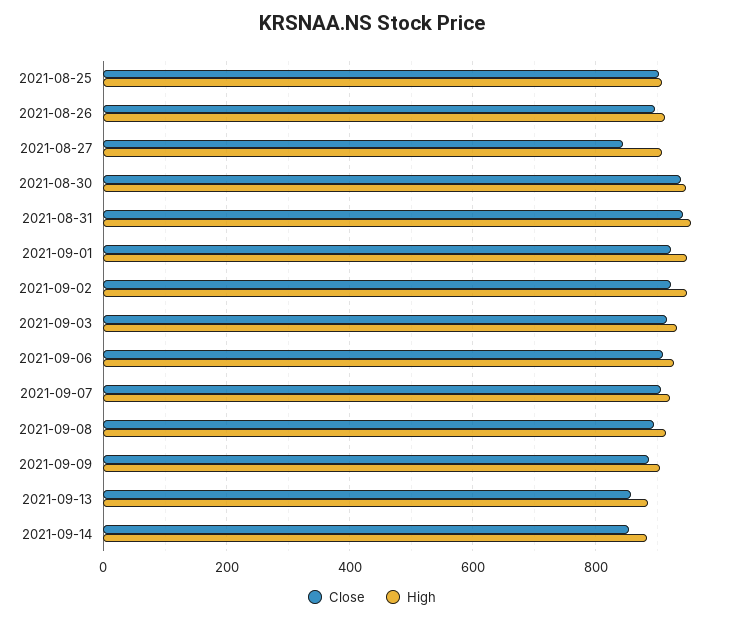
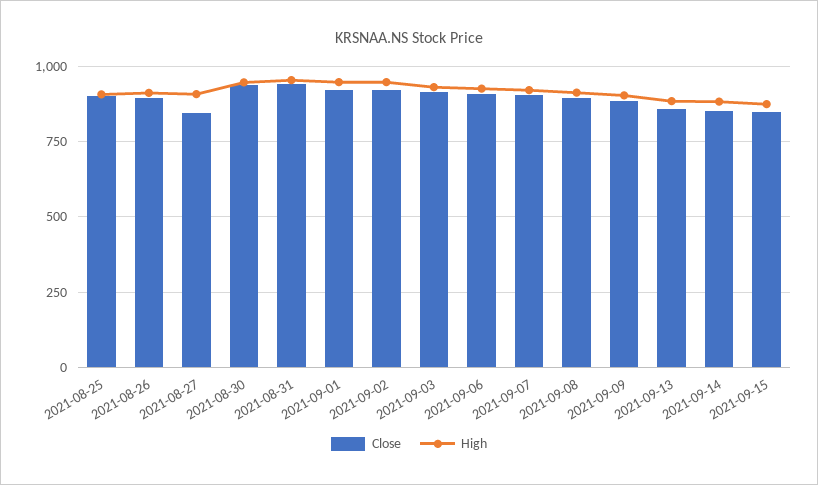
Close, 2021-09-15: none -> 850
High, 2021-09-15: none -> 875

